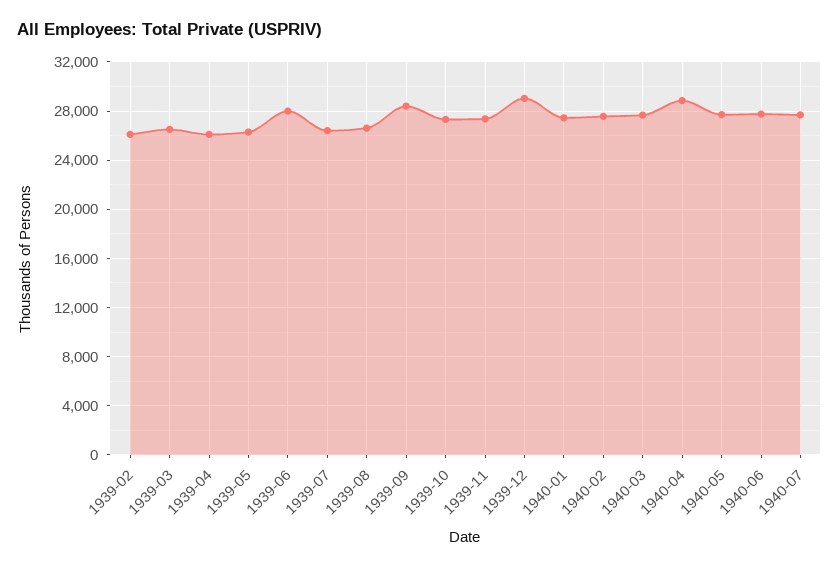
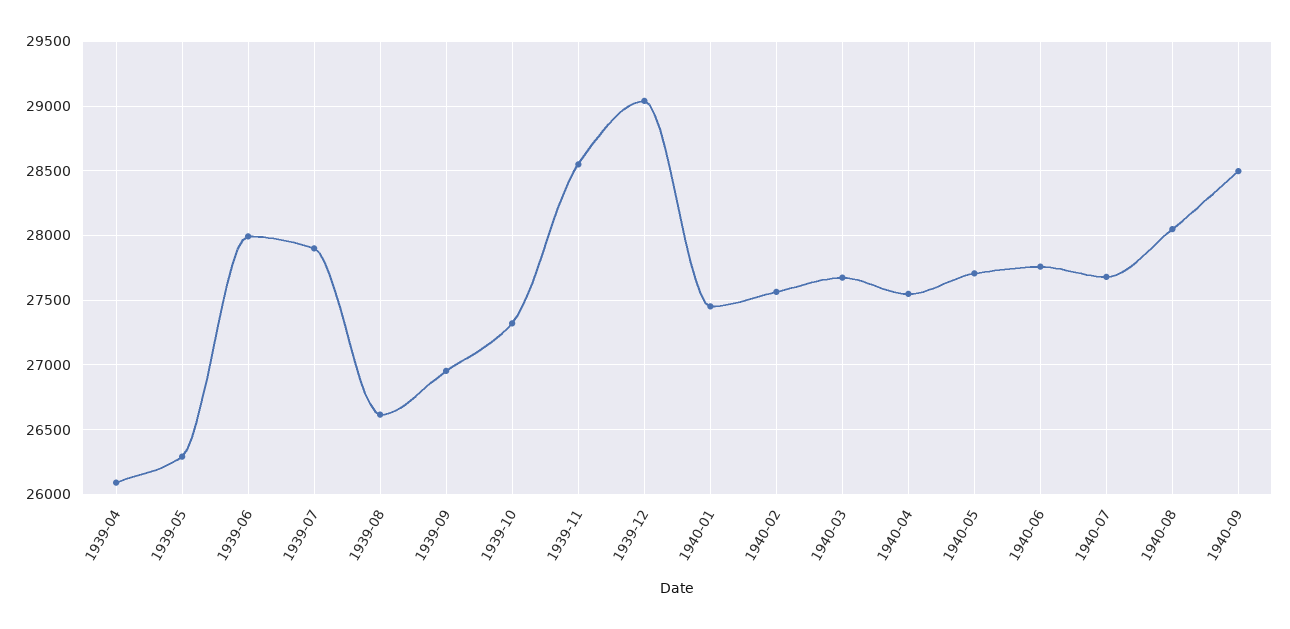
1939-02: 26000 -> none
1939-03: 26500 -> none
1939-07: 26500 -> 27900
1939-09: 28500 -> 26950
1939-11: 27500 -> 28550
1940-04: 29000 -> 27550
1940-08: none -> 28050
1940-09: none -> 28500

